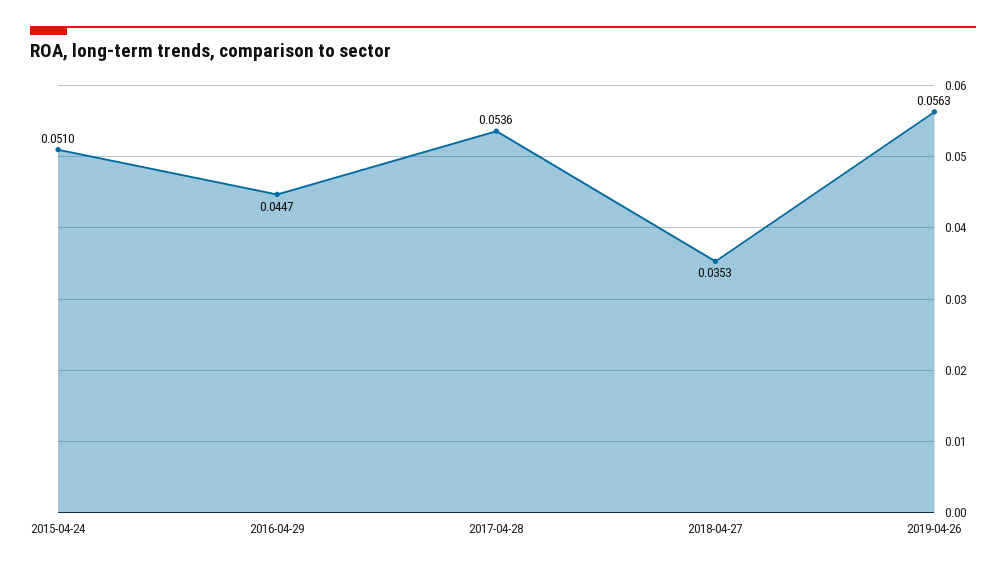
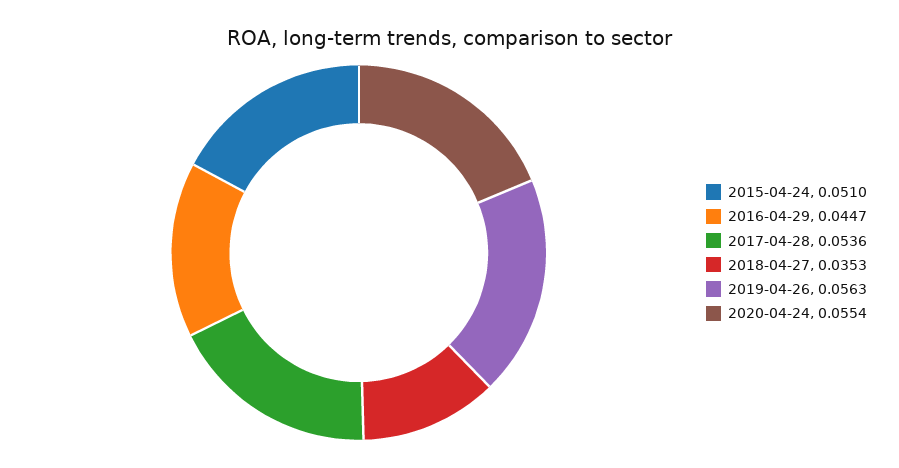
2020-04-24: none -> 0.0554

